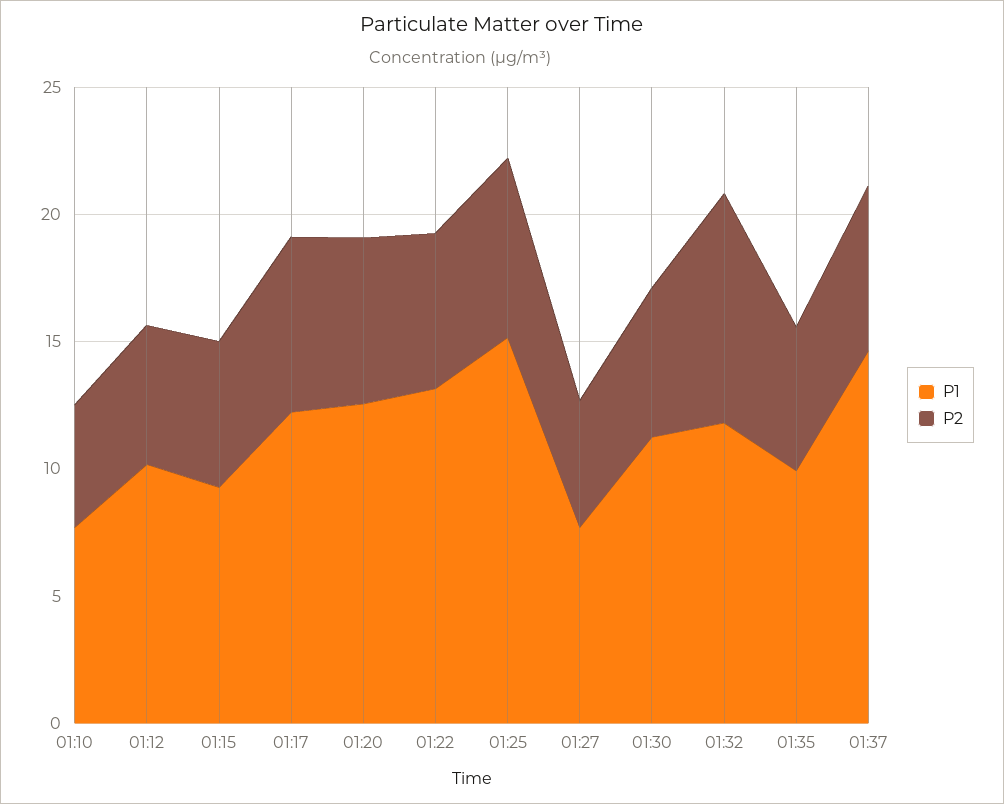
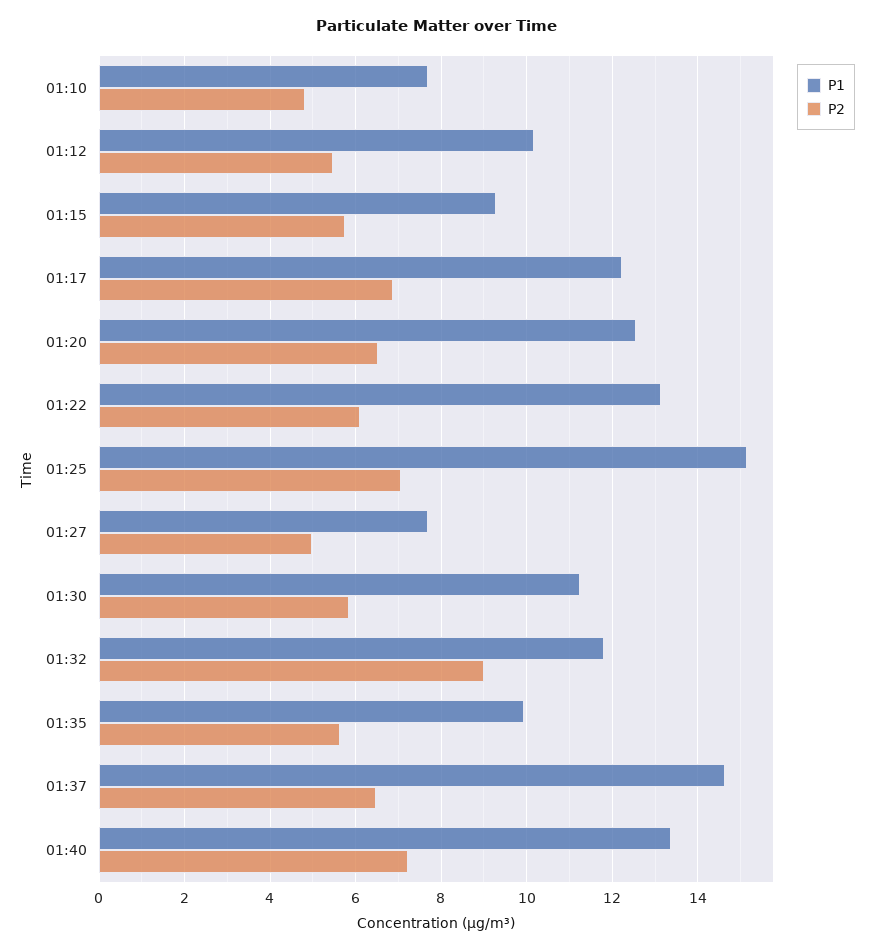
P1, 01:40: none -> 13.4
P2, 01:40: none -> 7.2

